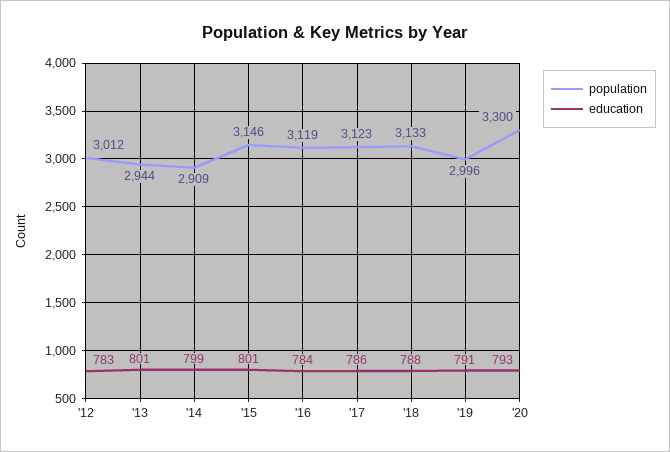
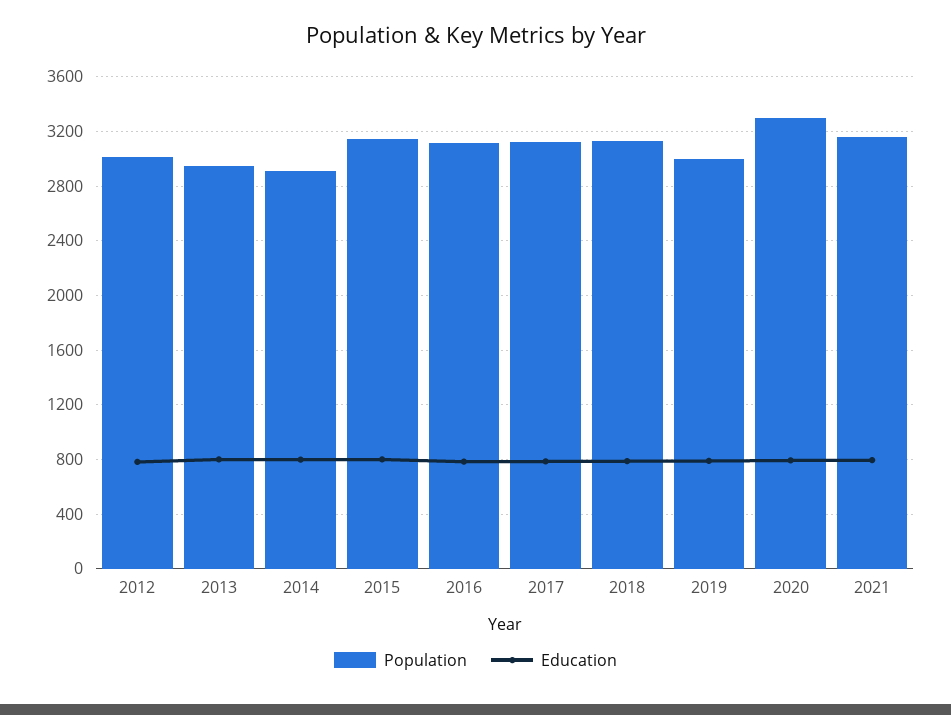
population, 2021: none -> 3150
education, 2021: none -> 800

